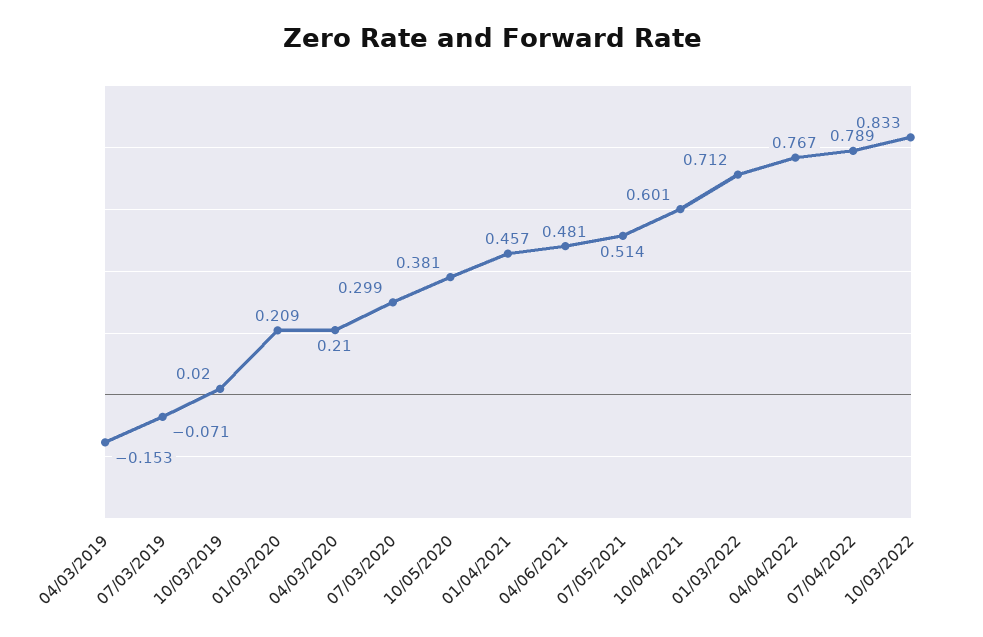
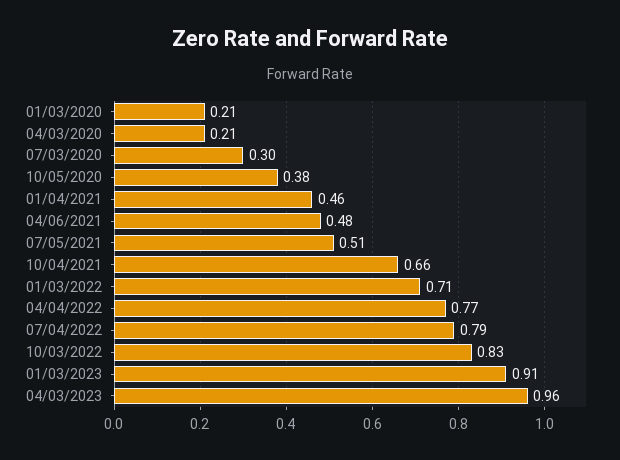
04/03/2019: -0.153 -> none
07/03/2019: -0.071 -> none
10/03/2019: 0.02 -> none
10/04/2021: 0.601 -> 0.66
01/03/2023: none -> 0.91
04/03/2023: none -> 0.96

